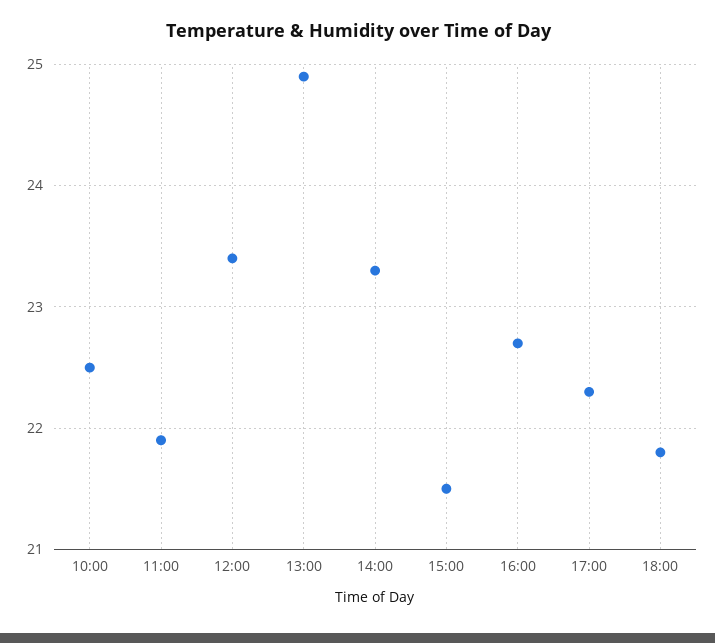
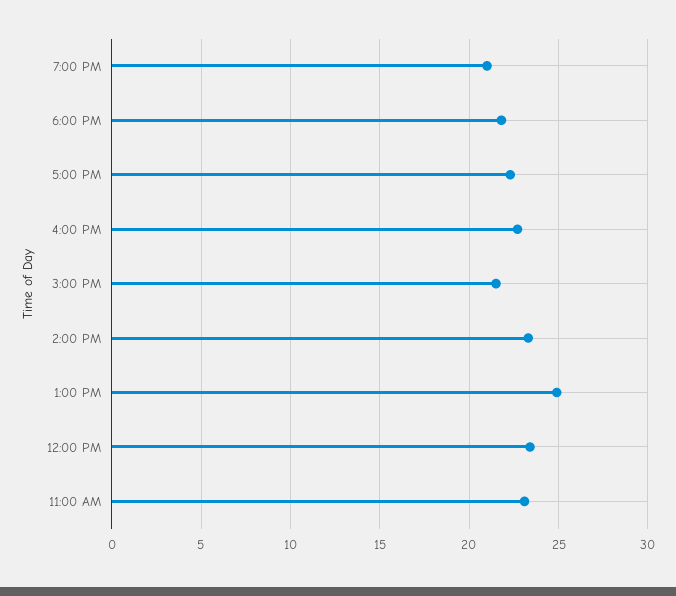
10:00: 22.5 -> none
11:00: 21.9 -> 23
7:00 PM: none -> 21

